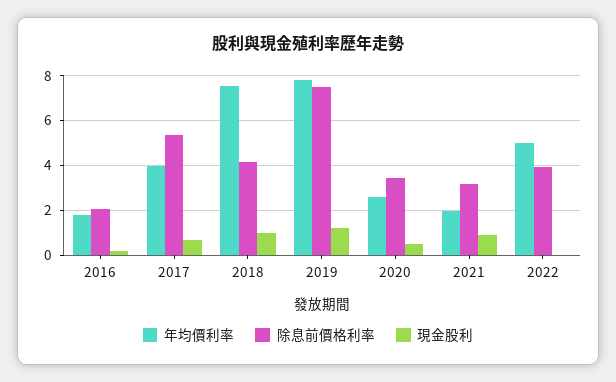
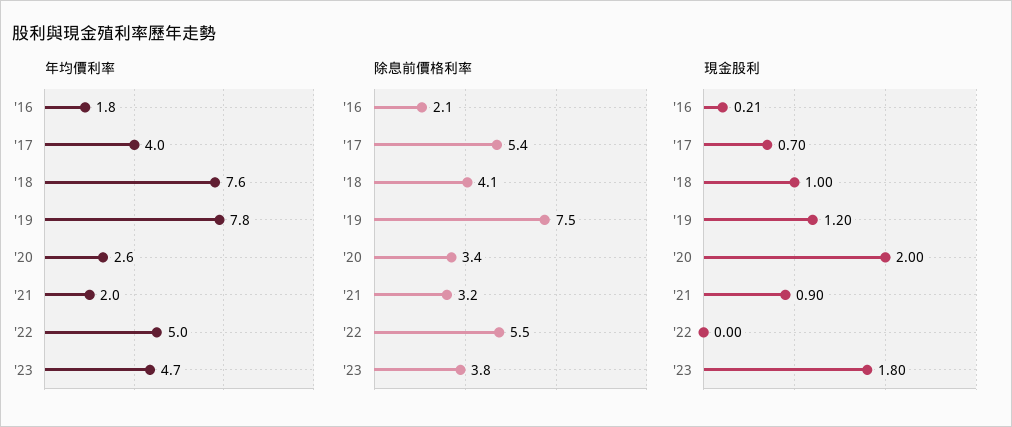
現金股利, 2020: 0.5 -> 2
除息前價格利率, 2022: 4 -> 5.5
年均價利率, '23: none -> 4.7
除息前價格利率, '23: none -> 3.8
現金股利, '23: none -> 1.8

